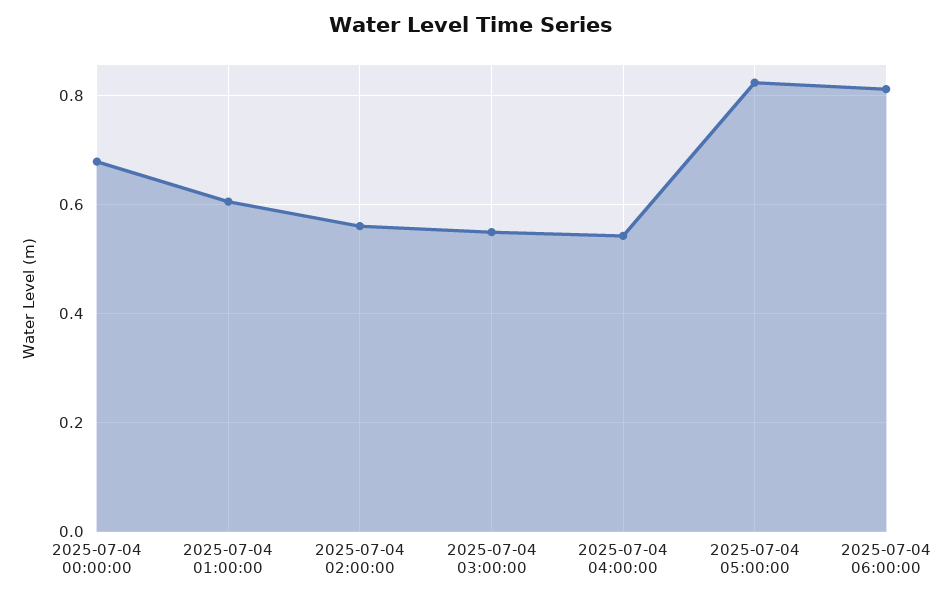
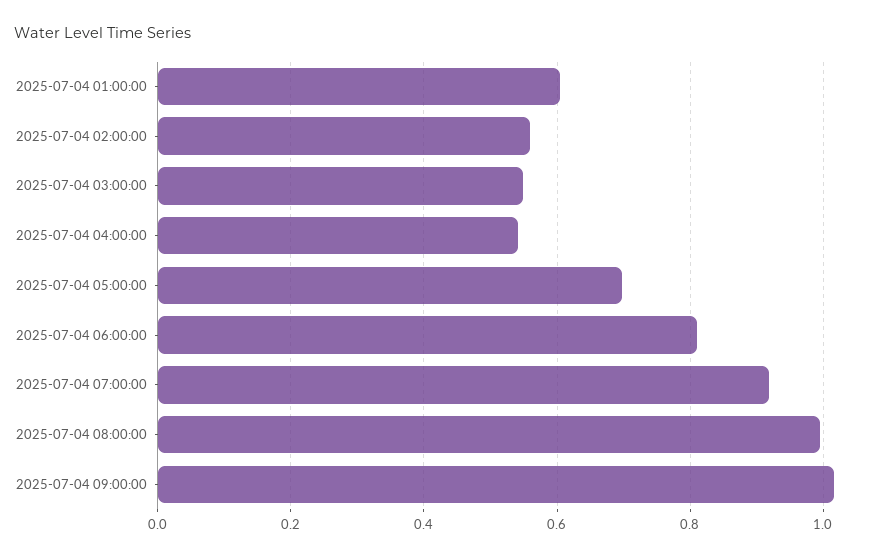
2025-07-04 00:00:00: 0.68 -> none
2025-07-04 05:00:00: 0.82 -> 0.7
2025-07-04 07:00:00: none -> 0.92
2025-07-04 08:00:00: none -> 1
2025-07-04 09:00:00: none -> 1.02

